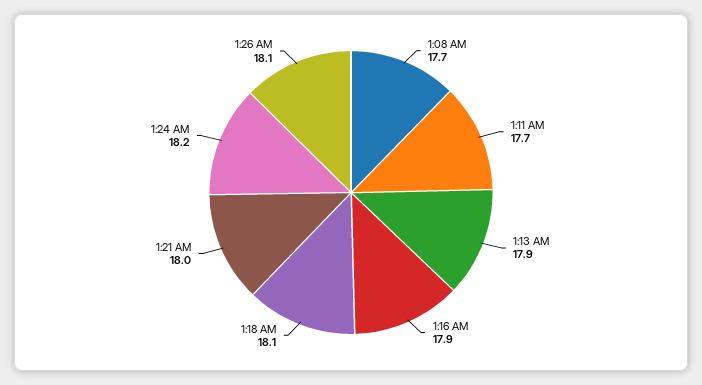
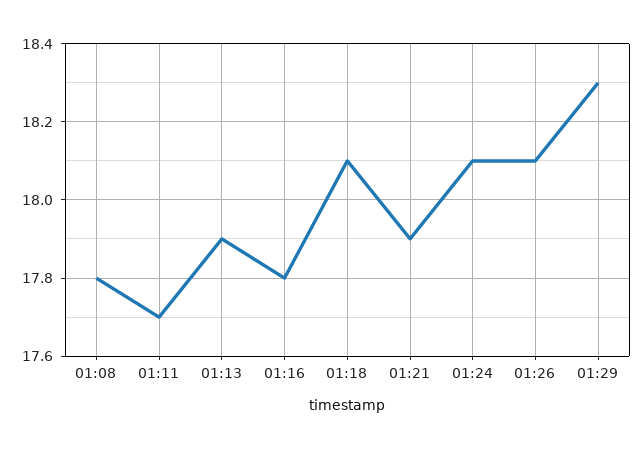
1:08 AM: 17.7 -> 17.8
1:16 AM: 17.9 -> 17.8
1:21 AM: 18 -> 17.9
1:24 AM: 18.2 -> 18.1
01:29: none -> 18.3

